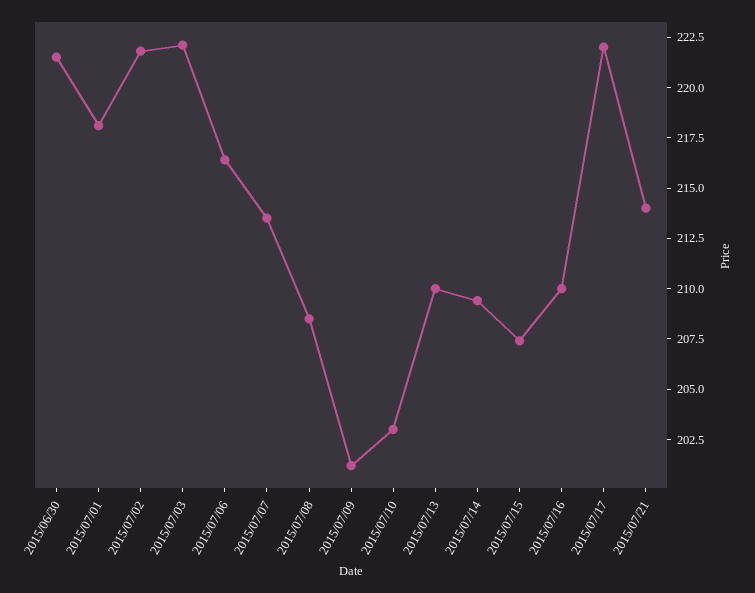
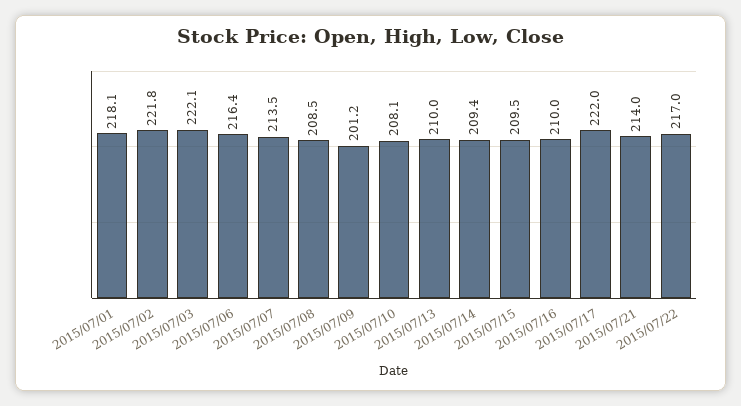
2015/06/30: 221.5 -> none
2015/07/10: 203 -> 208.1
2015/07/15: 207.5 -> 209.5
2015/07/22: none -> 217

